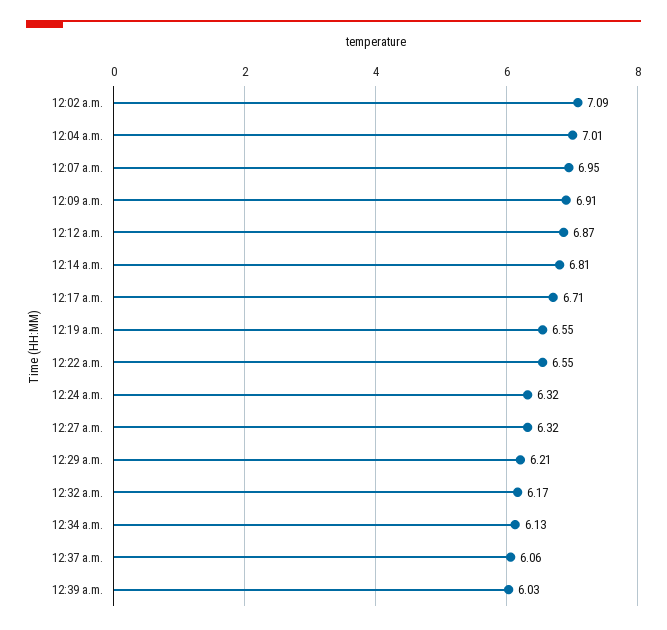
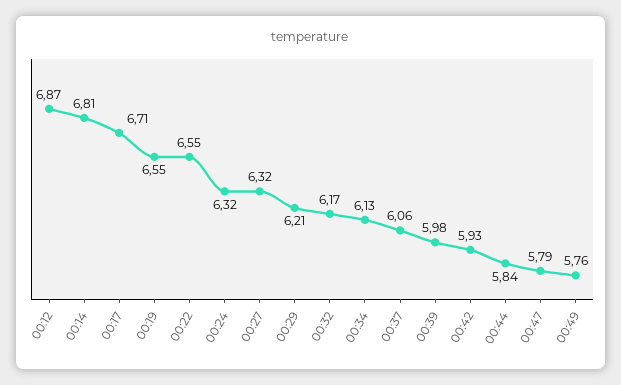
12:02 a.m.: 7.09 -> none
12:04 a.m.: 7.01 -> none
12:07 a.m.: 6.95 -> none
12:09 a.m.: 6.91 -> none
12:39 a.m.: 6.03 -> 5.98
00:42: none -> 5.93
00:44: none -> 5.84
00:47: none -> 5.79
00:49: none -> 5.76

